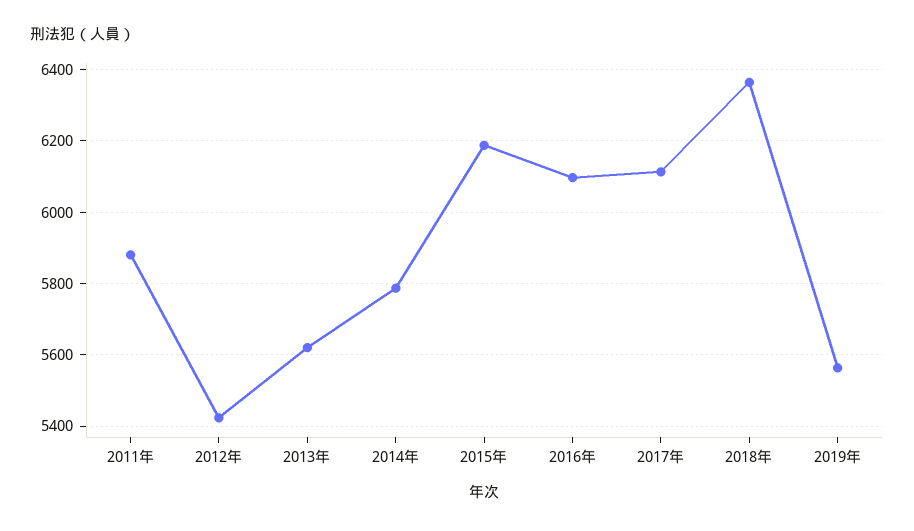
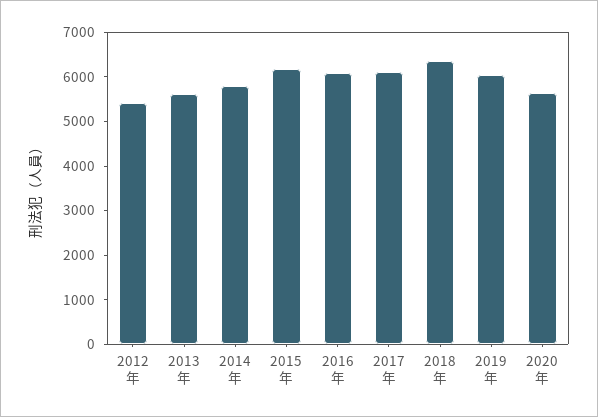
2011年: 5880 -> none
2019年: 5560 -> 6000
2020年: none -> 5600

